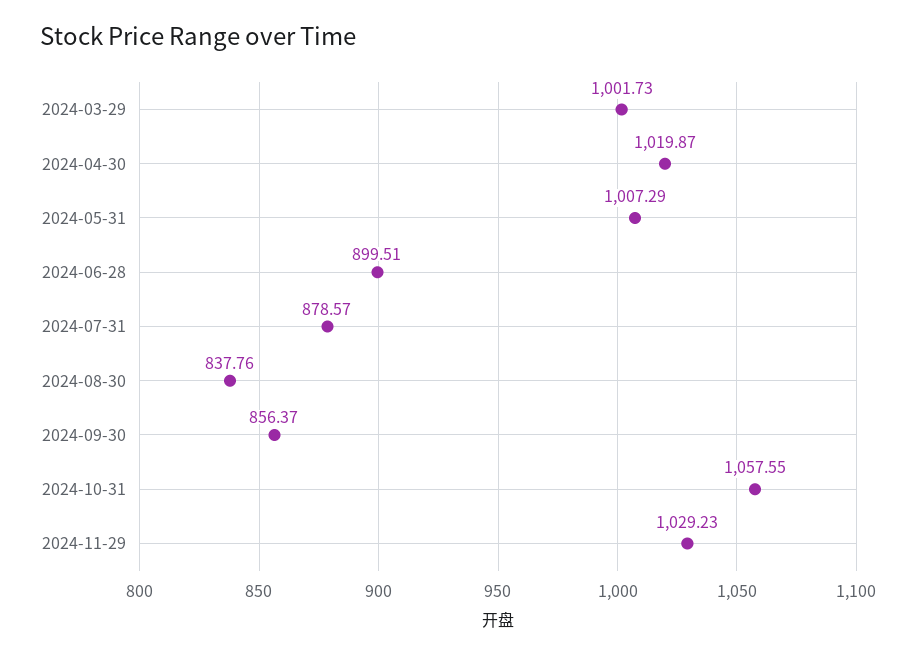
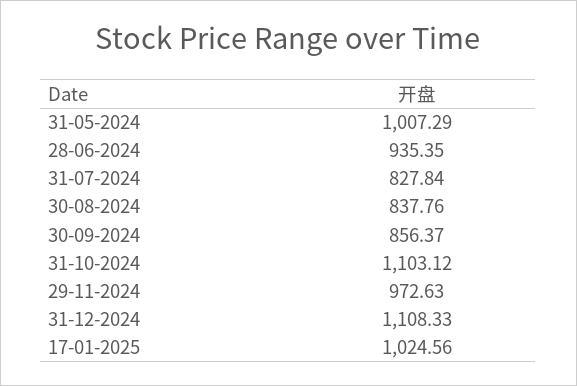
2024-03-29: 1001.73 -> none
2024-04-30: 1019.87 -> none
2024-06-28: 899.51 -> 935.35
2024-07-31: 878.57 -> 827.84
2024-10-31: 1057.55 -> 1103.12
2024-11-29: 1029.23 -> 972.63
31-12-2024: none -> 1108.33
17-01-2025: none -> 1024.56

